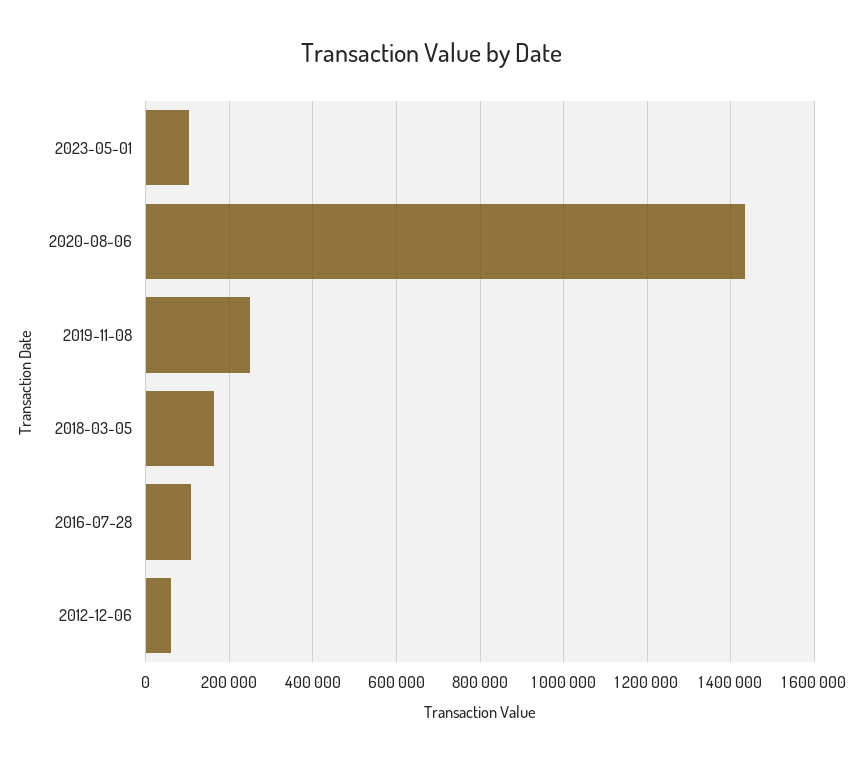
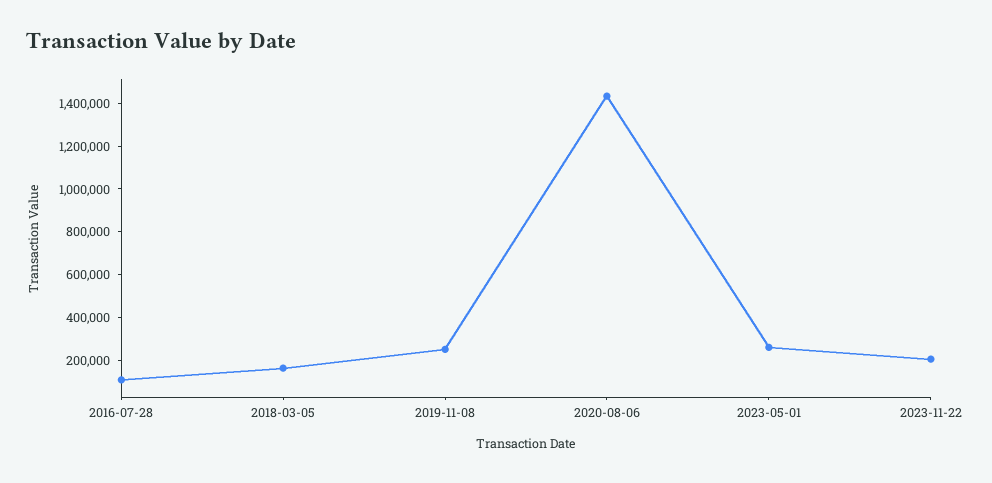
2023-05-01: 100000 -> 250000
2012-12-06: 60000 -> none
2023-11-22: none -> 200000

